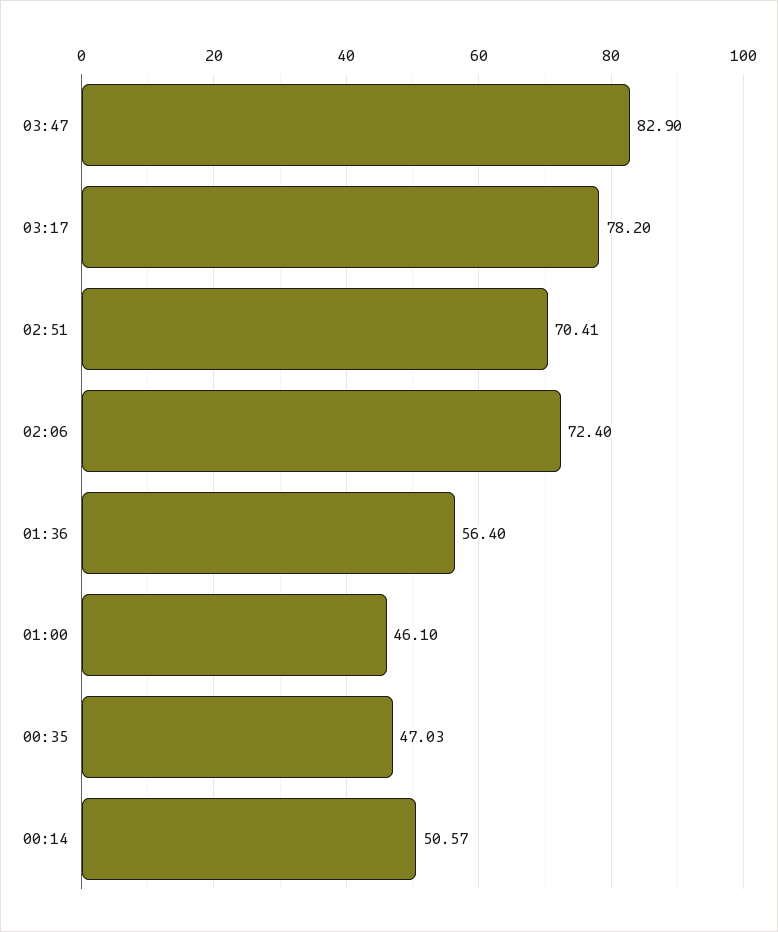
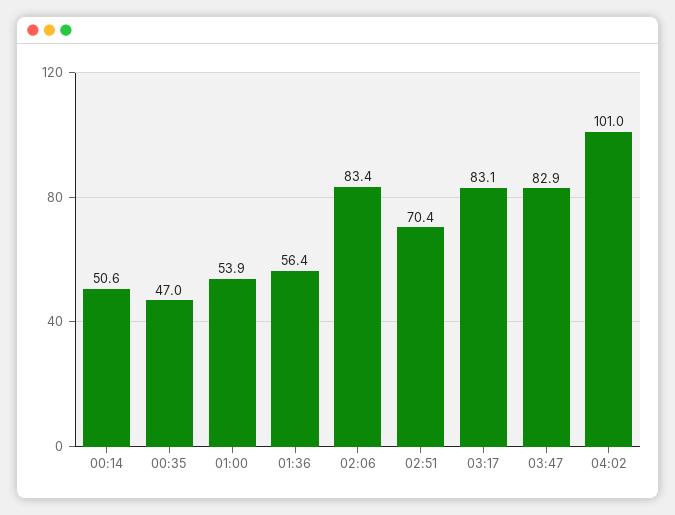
03:17: 78.2 -> 83.1
02:06: 72.4 -> 83.4
01:00: 46.1 -> 53.9
04:02: none -> 101

